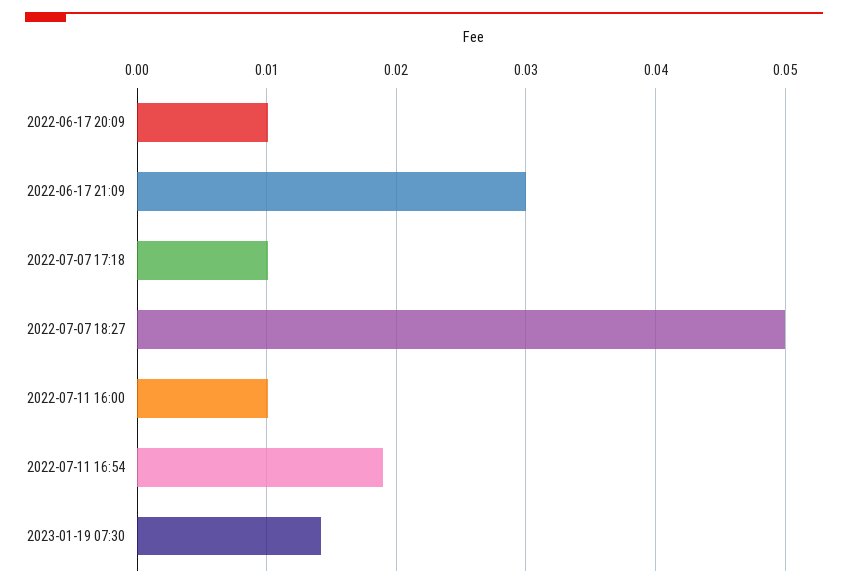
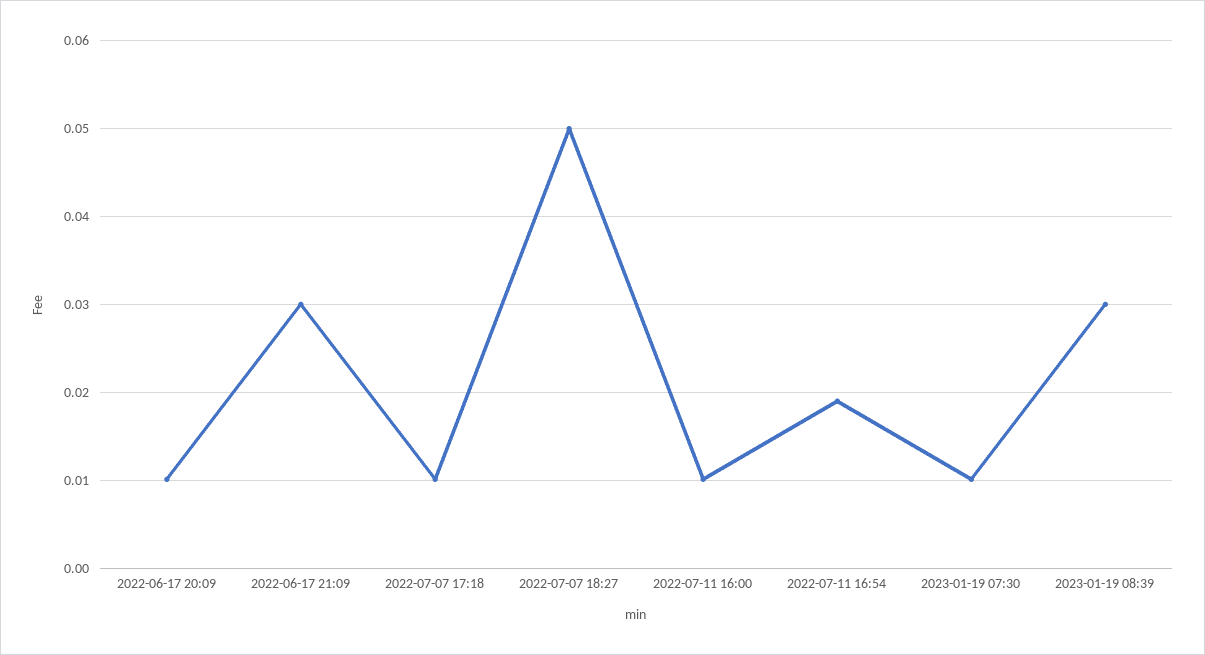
2023-01-19 07:30: 0.014 -> 0.01
2023-01-19 08:39: none -> 0.03

